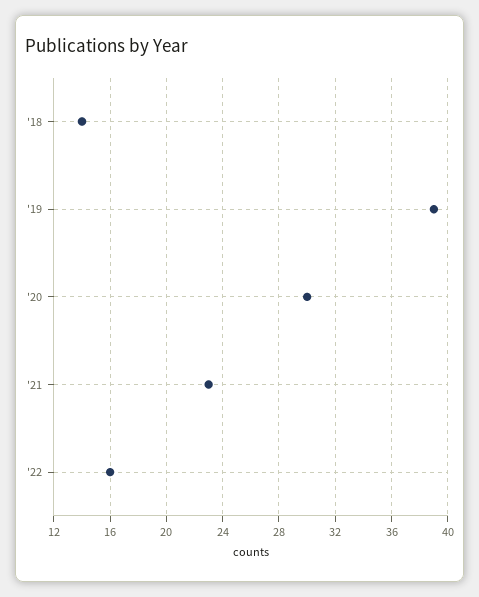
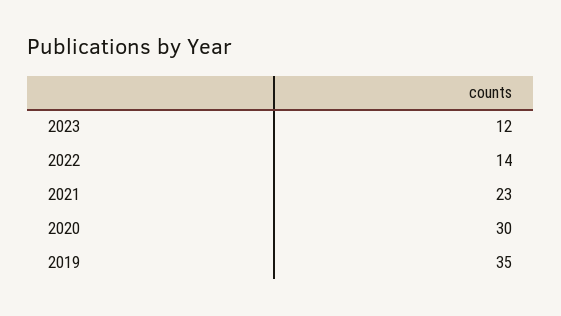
'18: 14 -> none
'19: 39 -> 35
'22: 16 -> 14
2023: none -> 12

